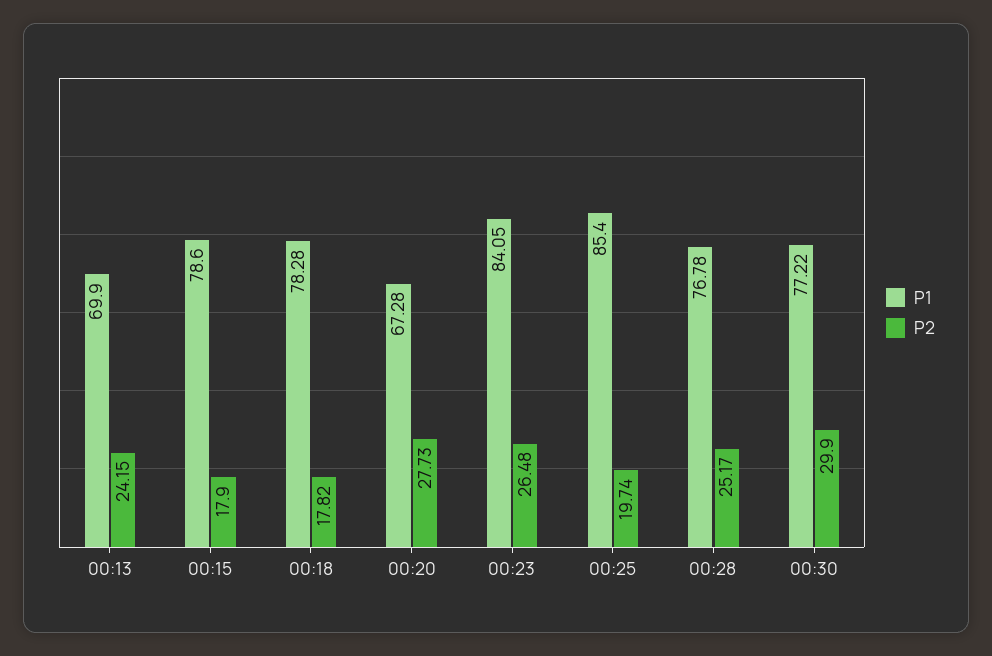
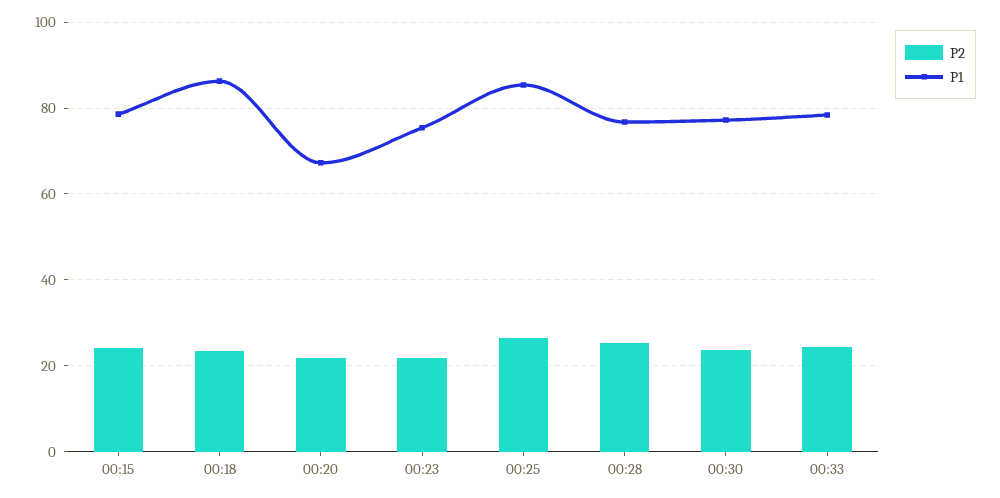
P1, 00:13: 69.9 -> none
P2, 00:13: 24.15 -> none
P2, 00:15: 17.9 -> 24
P1, 00:18: 78.28 -> 86
P2, 00:18: 17.82 -> 24
P2, 00:20: 27.73 -> 22
P1, 00:23: 84.05 -> 76
P2, 00:23: 26.48 -> 22
P2, 00:25: 19.74 -> 26
P2, 00:30: 29.9 -> 24
P2, 00:33: none -> 24
P1, 00:33: none -> 78

